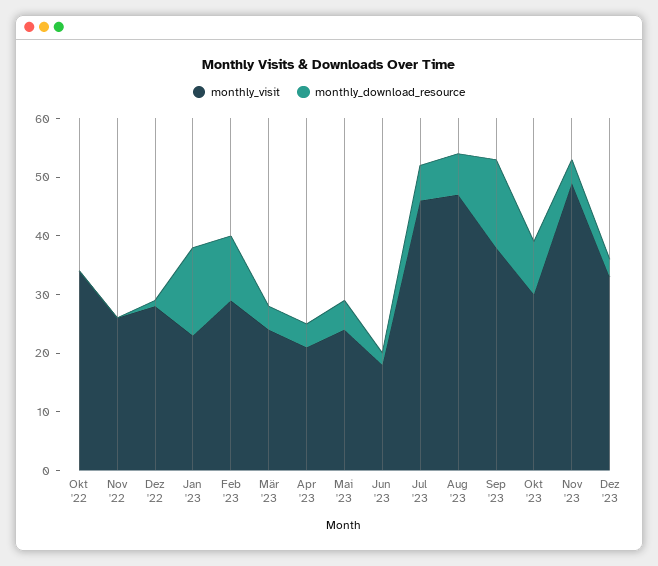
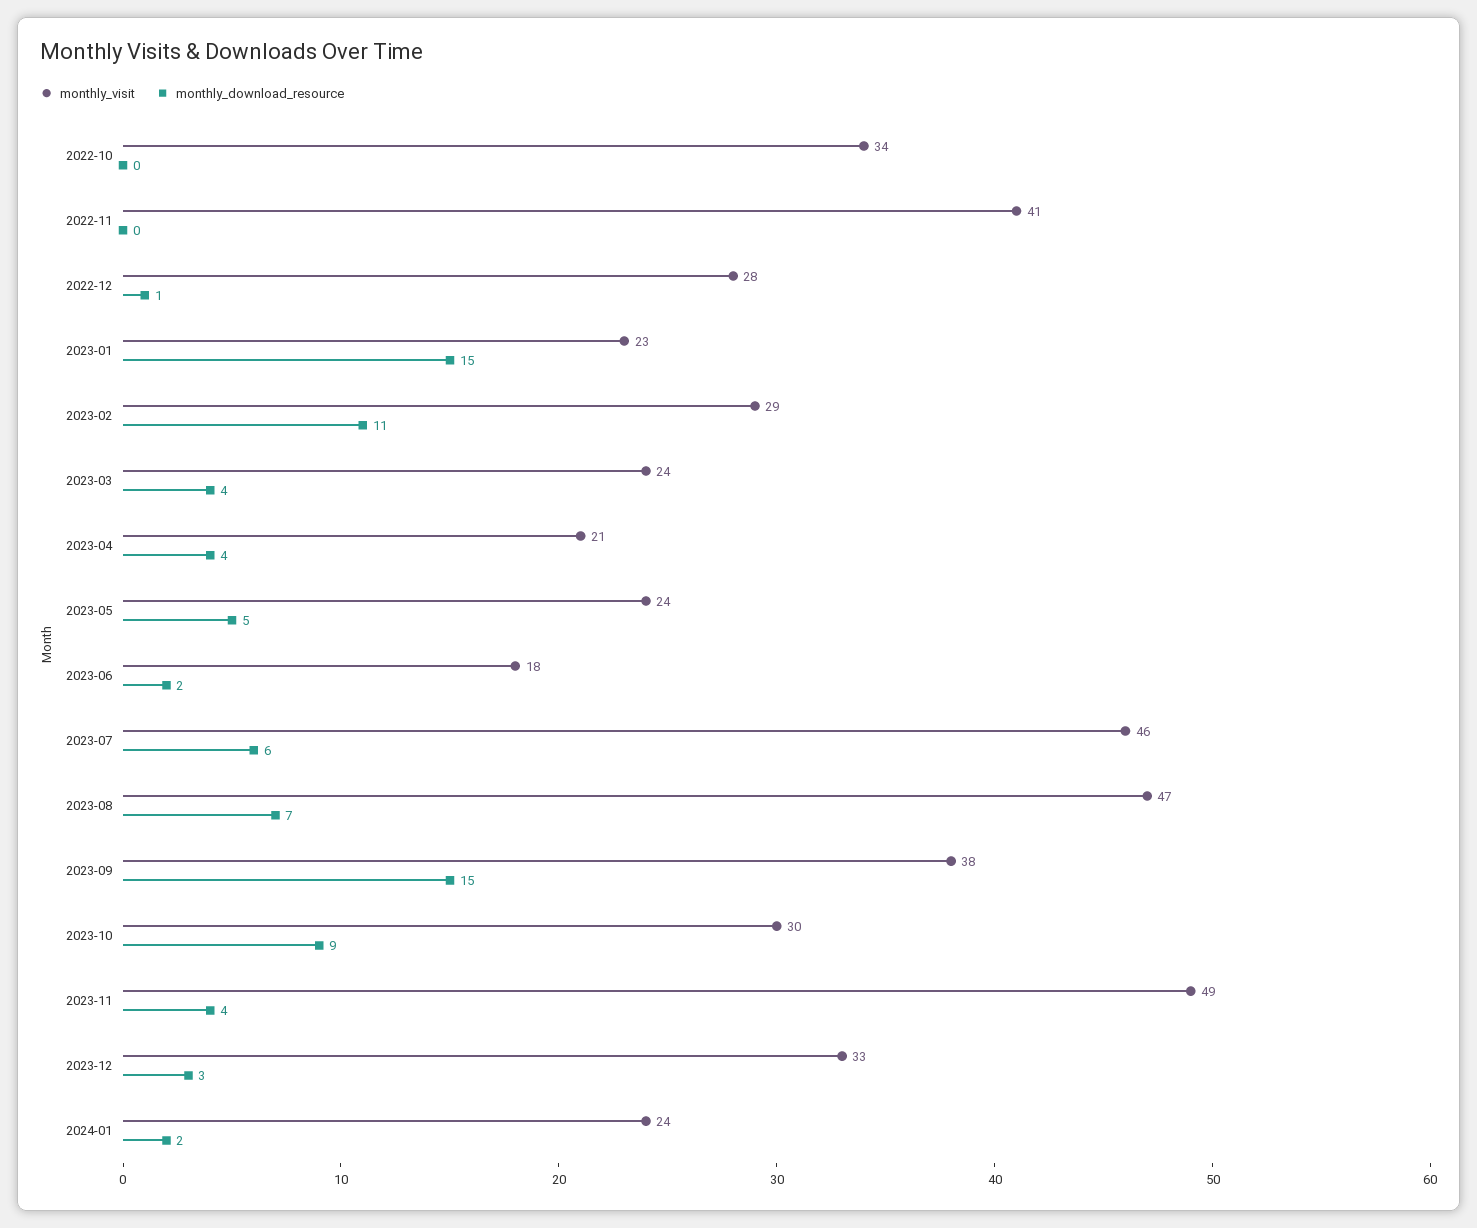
monthly_visit, Nov '22: 25 -> 41
monthly_visit, 2024-01: none -> 24
monthly_download_resource, 2024-01: none -> 2

